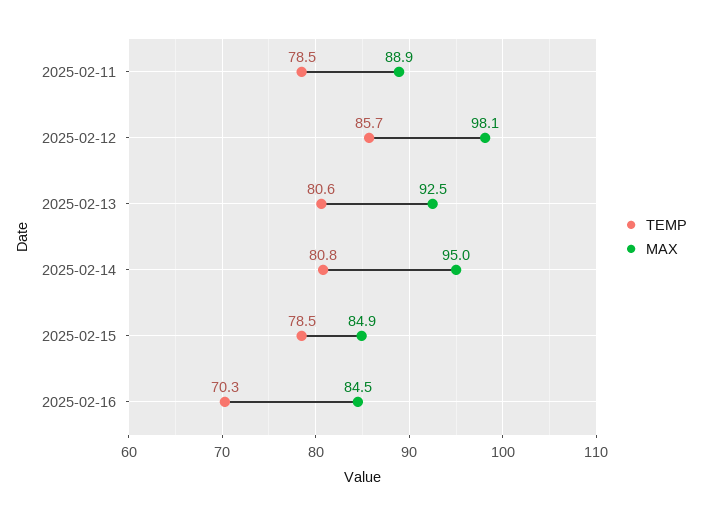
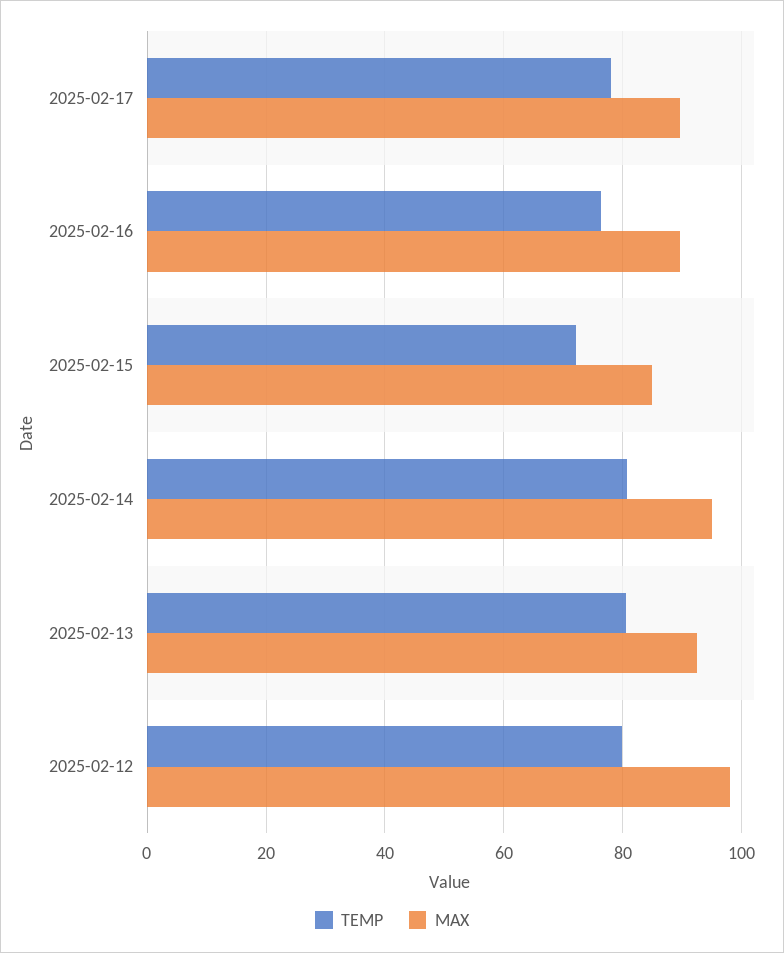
TEMP, 2025-02-11: 78.5 -> none
MAX, 2025-02-11: 88.9 -> none
TEMP, 2025-02-12: 85.7 -> 80
TEMP, 2025-02-15: 78.5 -> 72
TEMP, 2025-02-16: 70.3 -> 76
MAX, 2025-02-16: 84.5 -> 90
TEMP, 2025-02-17: none -> 78
MAX, 2025-02-17: none -> 90

